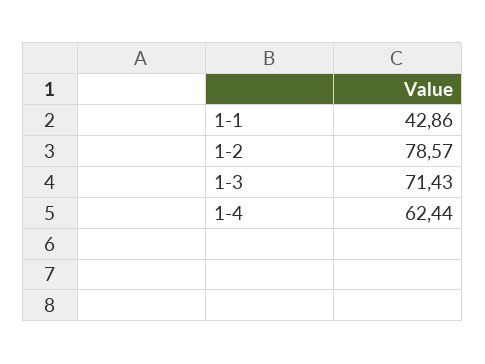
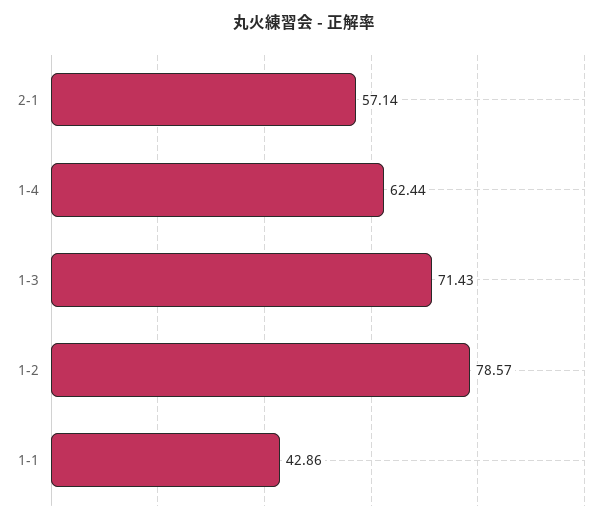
2-1: none -> 57.14

